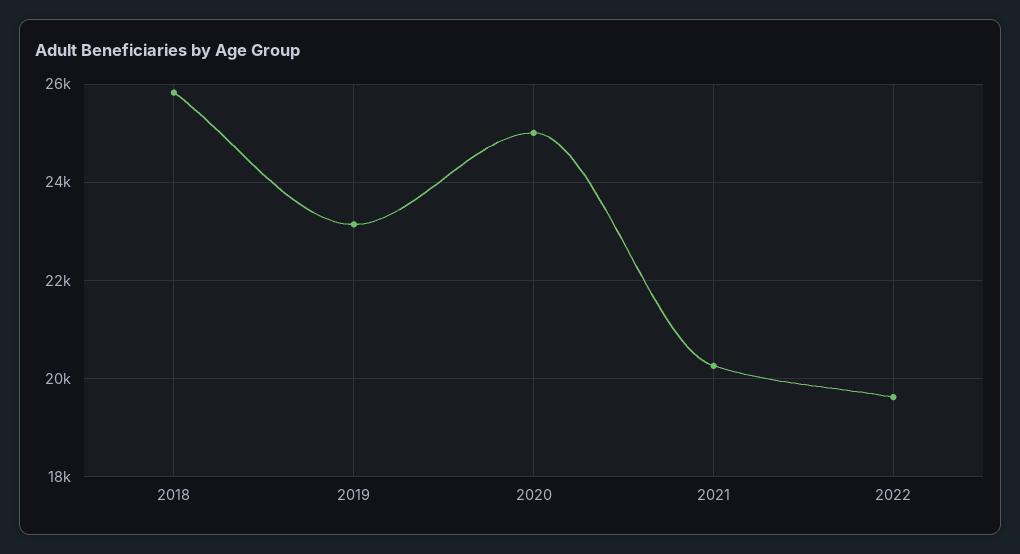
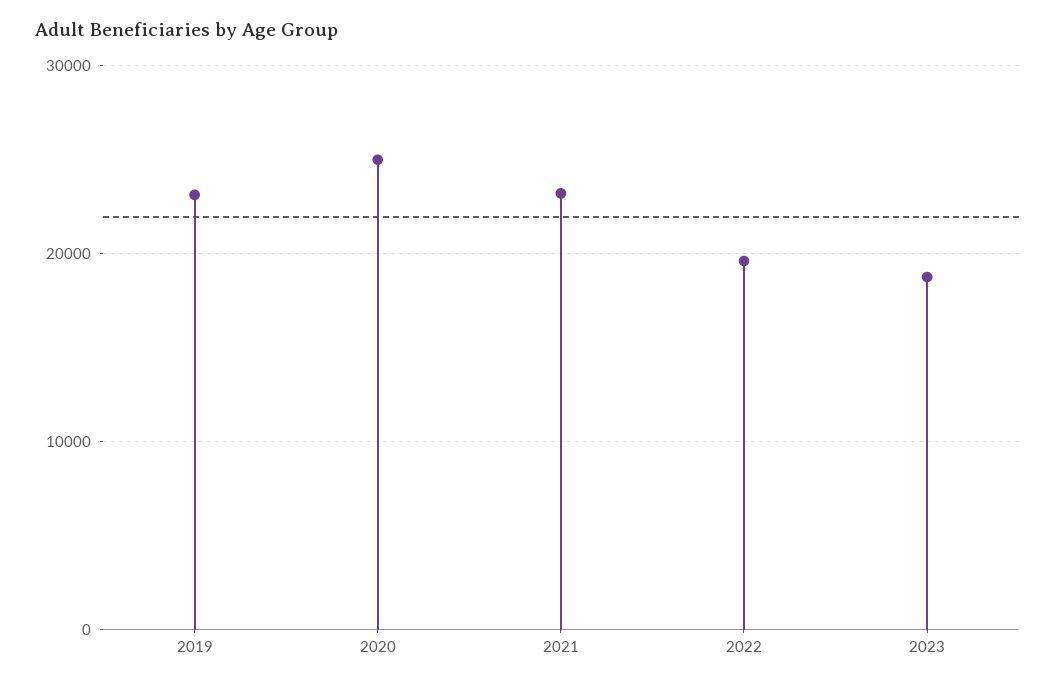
2018: 25800 -> none
2021: 20200 -> 23000
2023: none -> 19000

